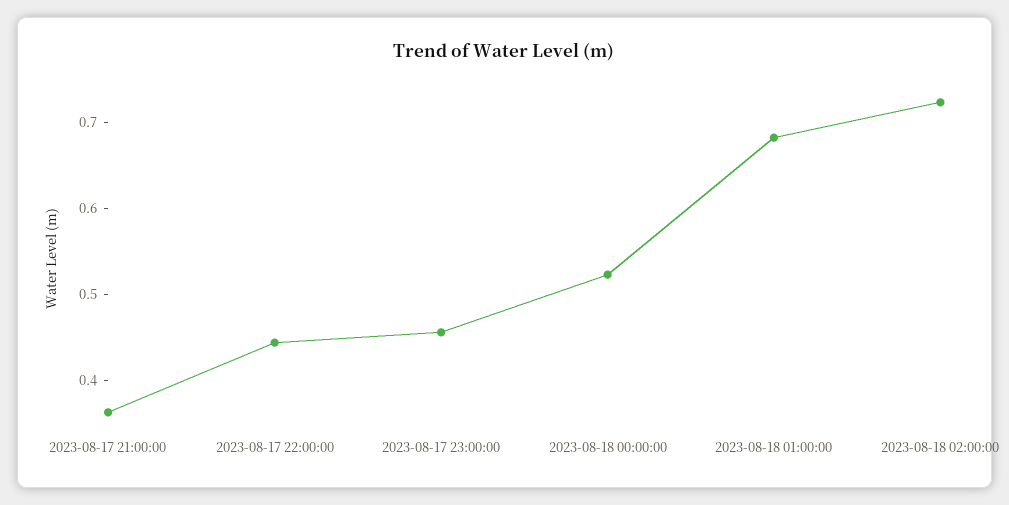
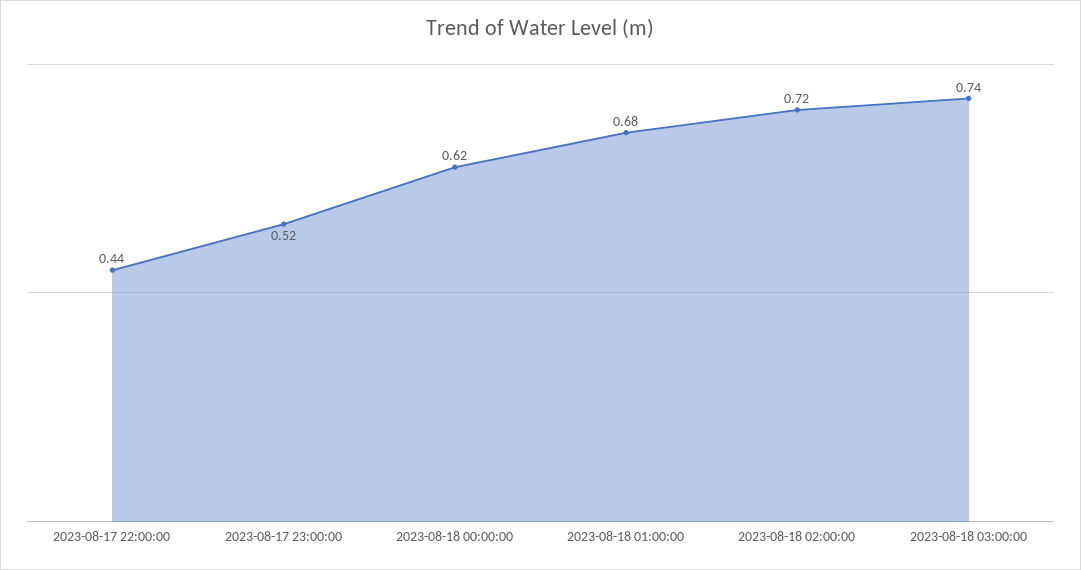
2023-08-17 21:00:00: 0.36 -> none
2023-08-17 23:00:00: 0.46 -> 0.52
2023-08-18 00:00:00: 0.52 -> 0.62
2023-08-18 03:00:00: none -> 0.74

